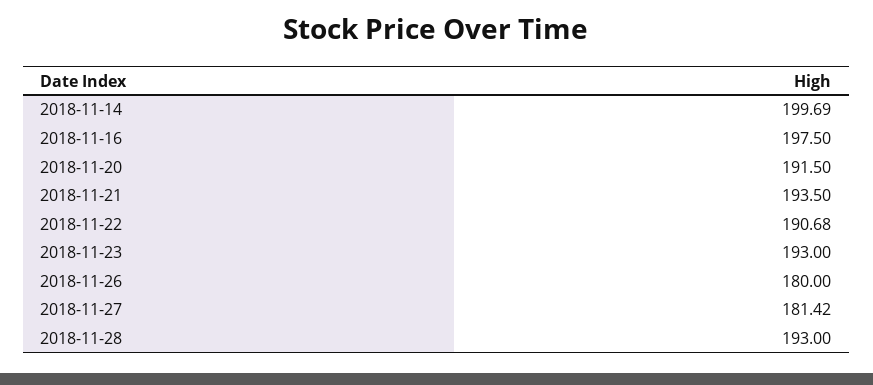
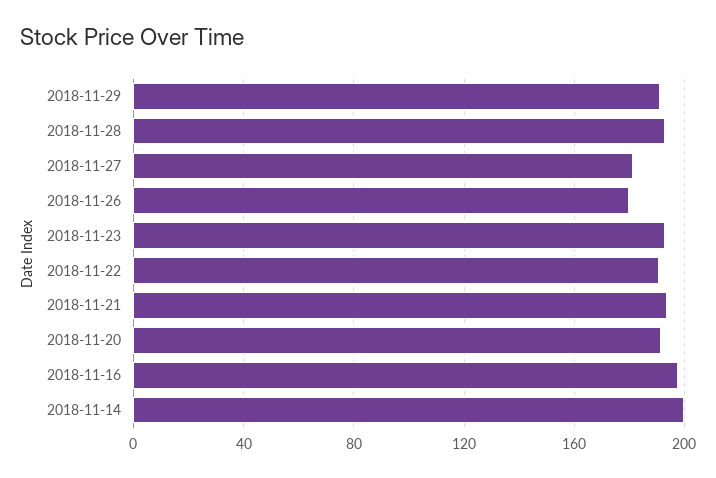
2018-11-29: none -> 190

